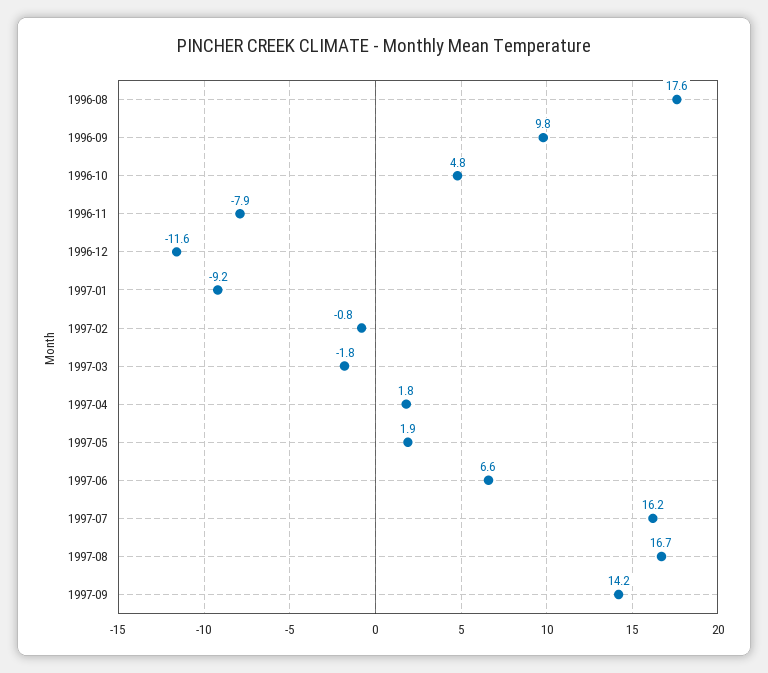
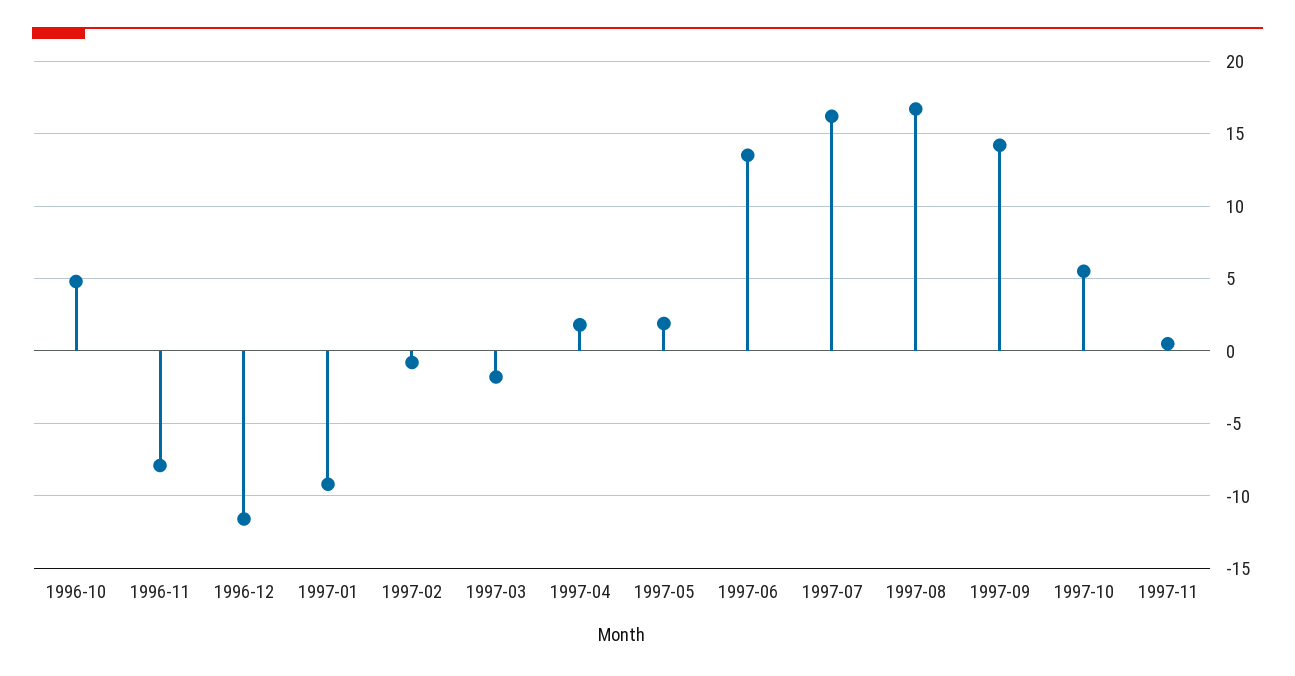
1996-08: 17.6 -> none
1996-09: 9.8 -> none
1997-06: 6.6 -> 13.5
1997-10: none -> 5.5
1997-11: none -> 0.5

